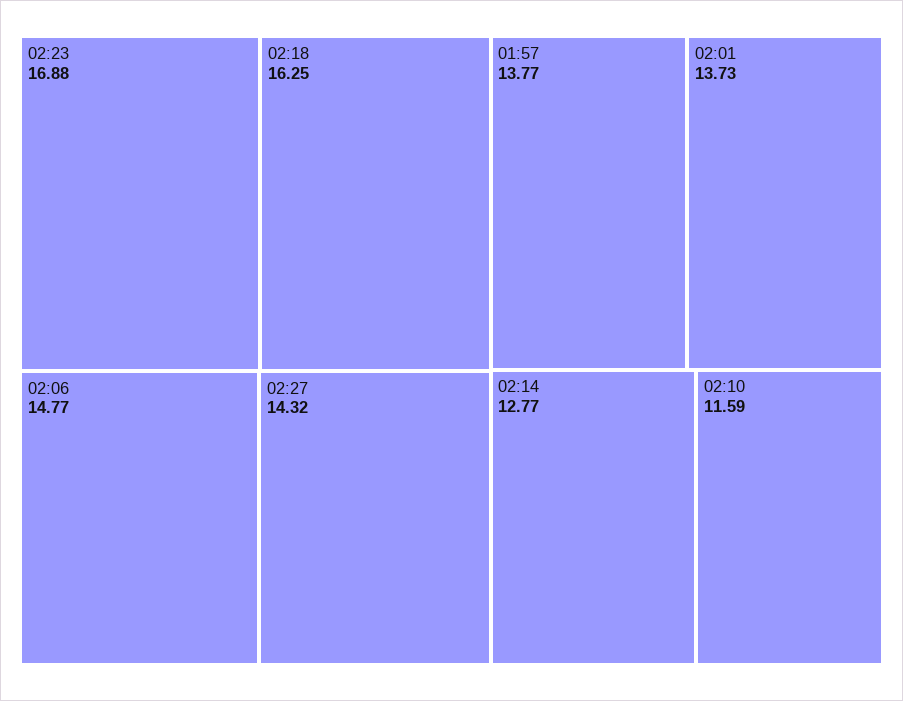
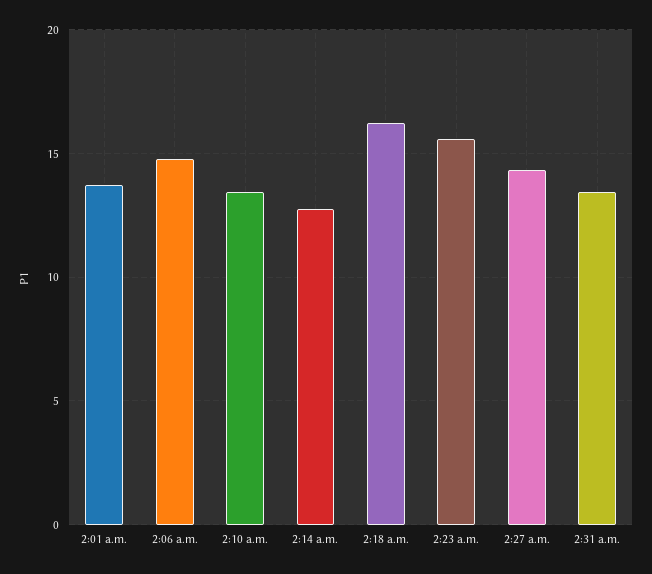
02:23: 16.88 -> 15.5
01:57: 13.77 -> none
02:10: 11.59 -> 13.5
2:31 a.m.: none -> 13.5

